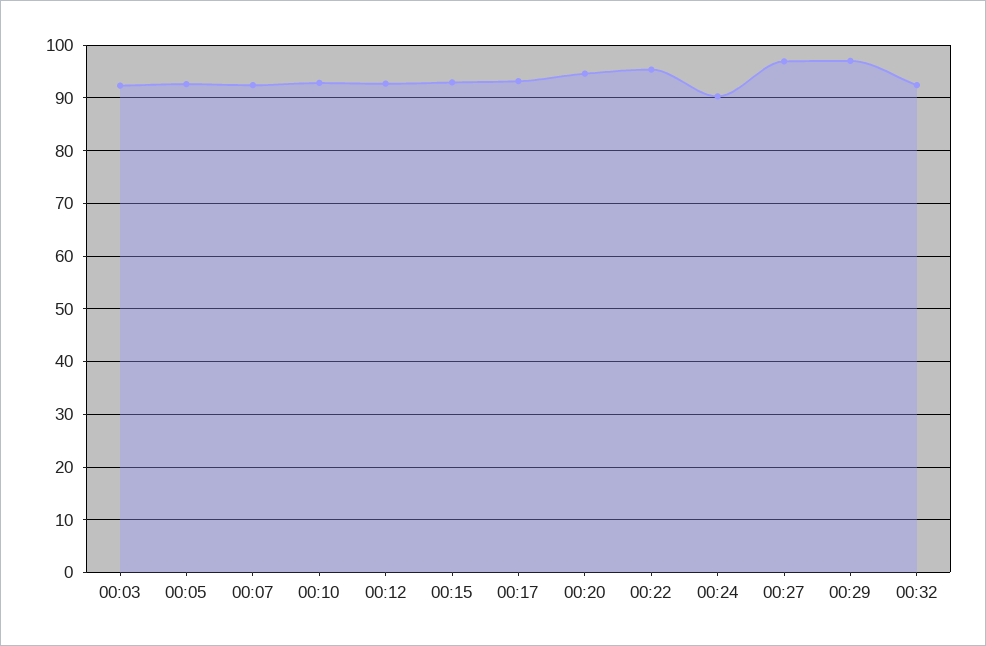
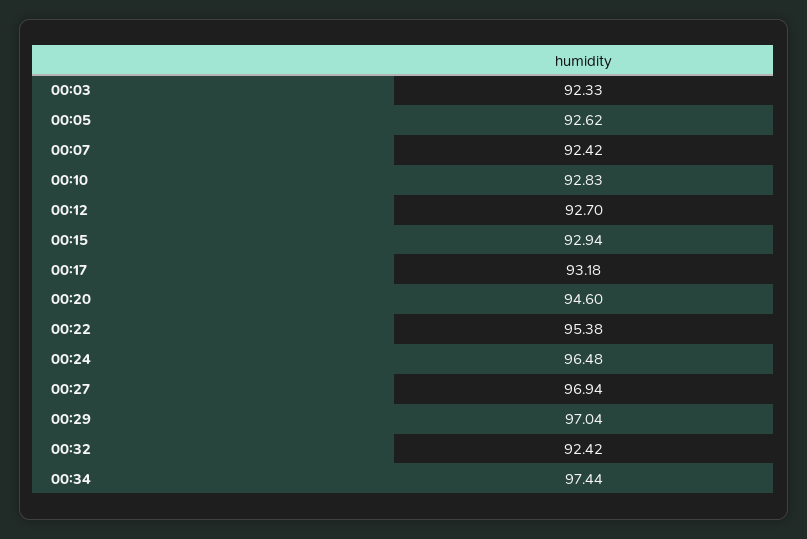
00:24: 90 -> 96.48
00:34: none -> 97.44

